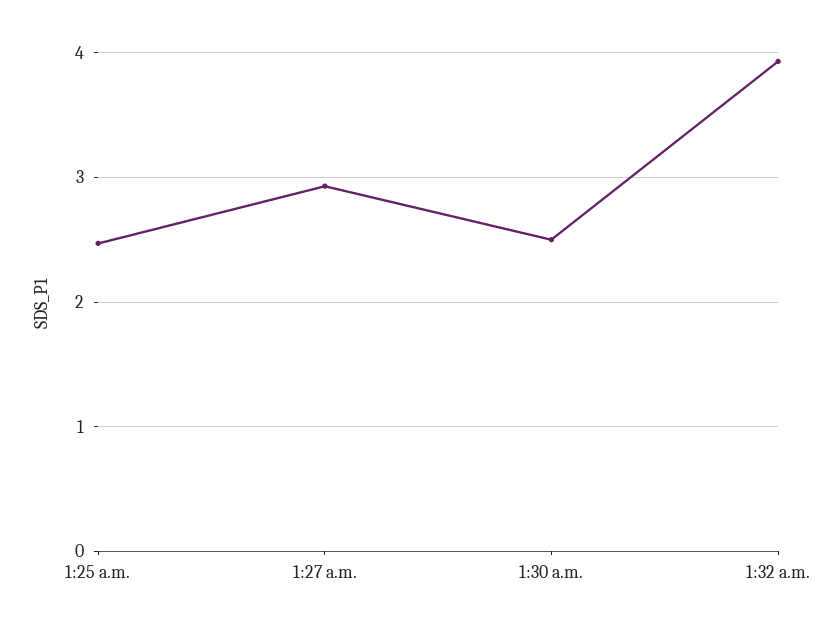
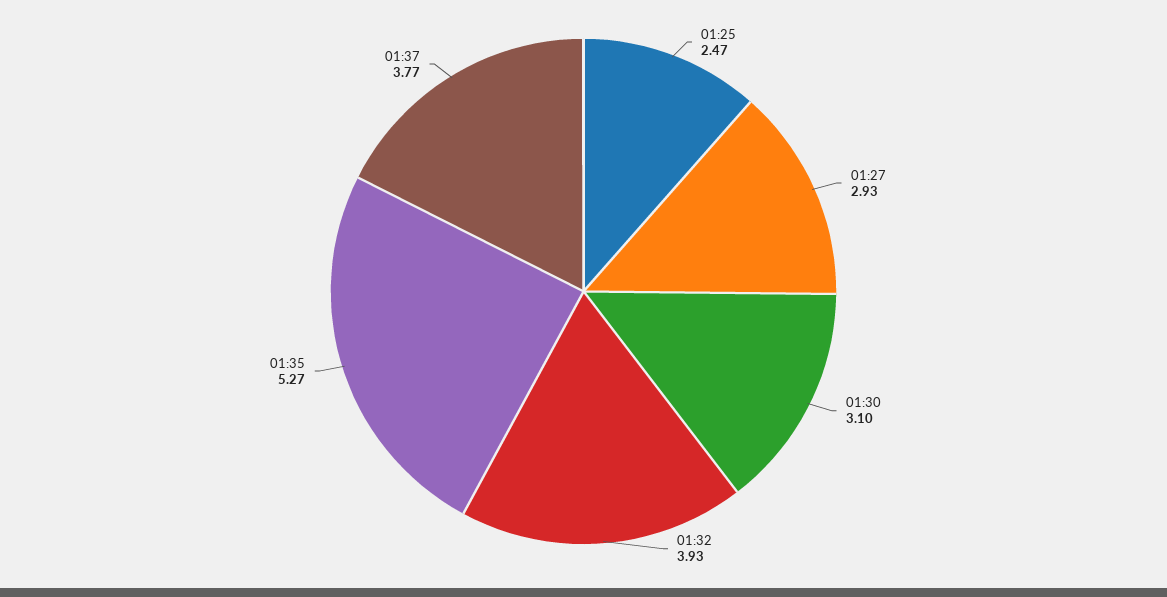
1:30 a.m.: 2.5 -> 3.1
01:35: none -> 5.27
01:37: none -> 3.77

